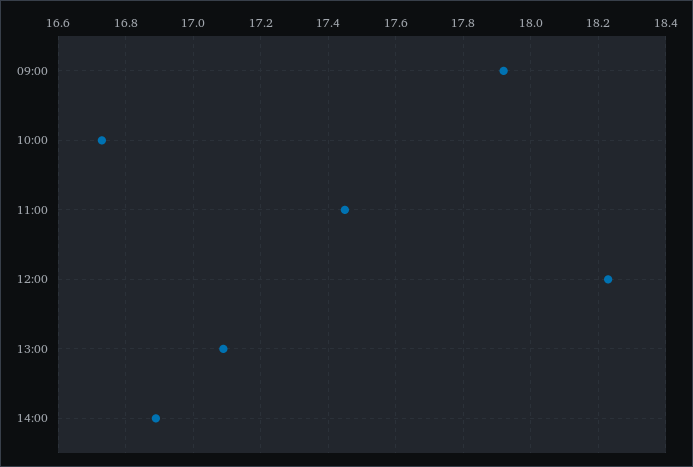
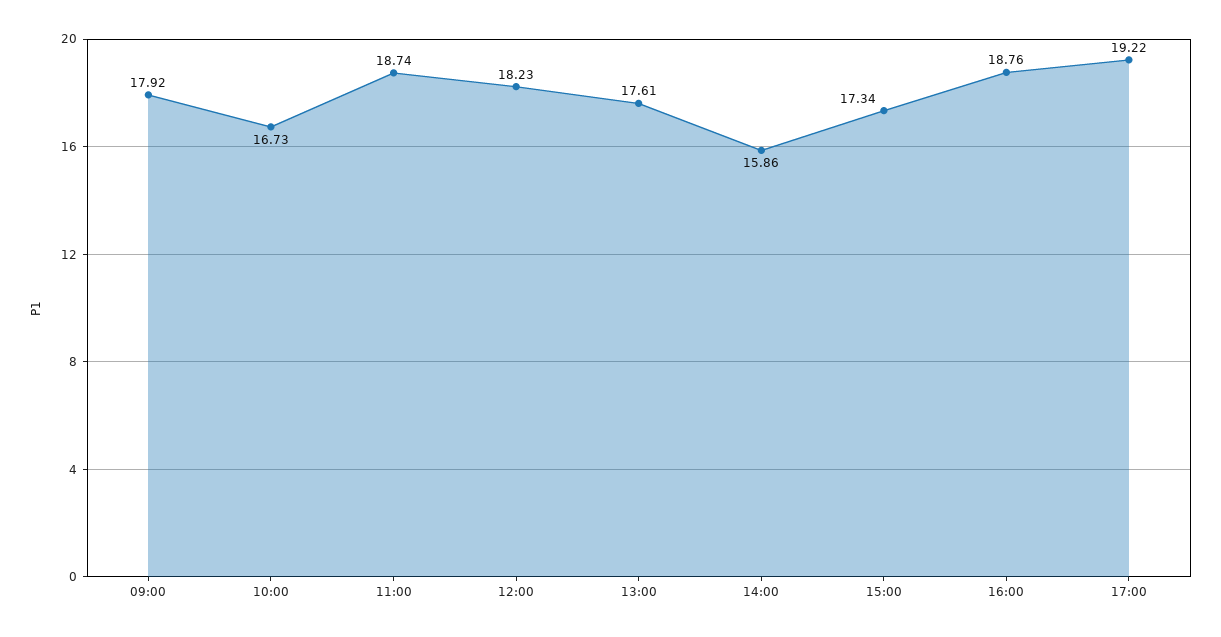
11:00: 17.45 -> 18.74
13:00: 17.1 -> 17.61
14:00: 16.9 -> 15.86
15:00: none -> 17.34
16:00: none -> 18.76
17:00: none -> 19.22

